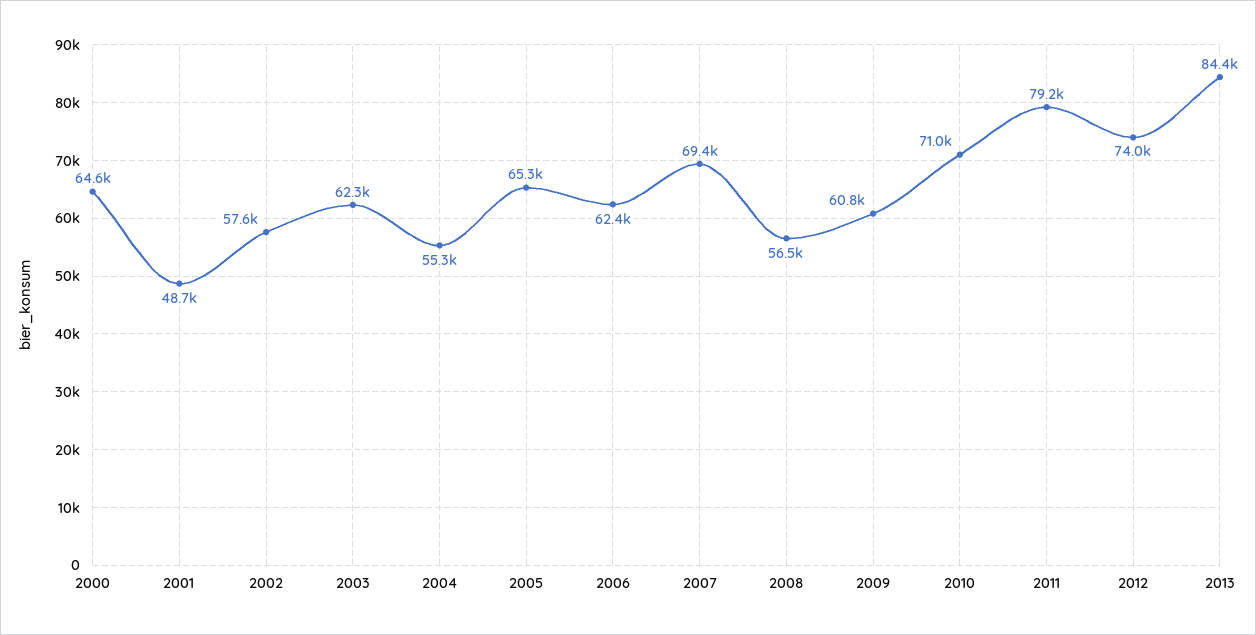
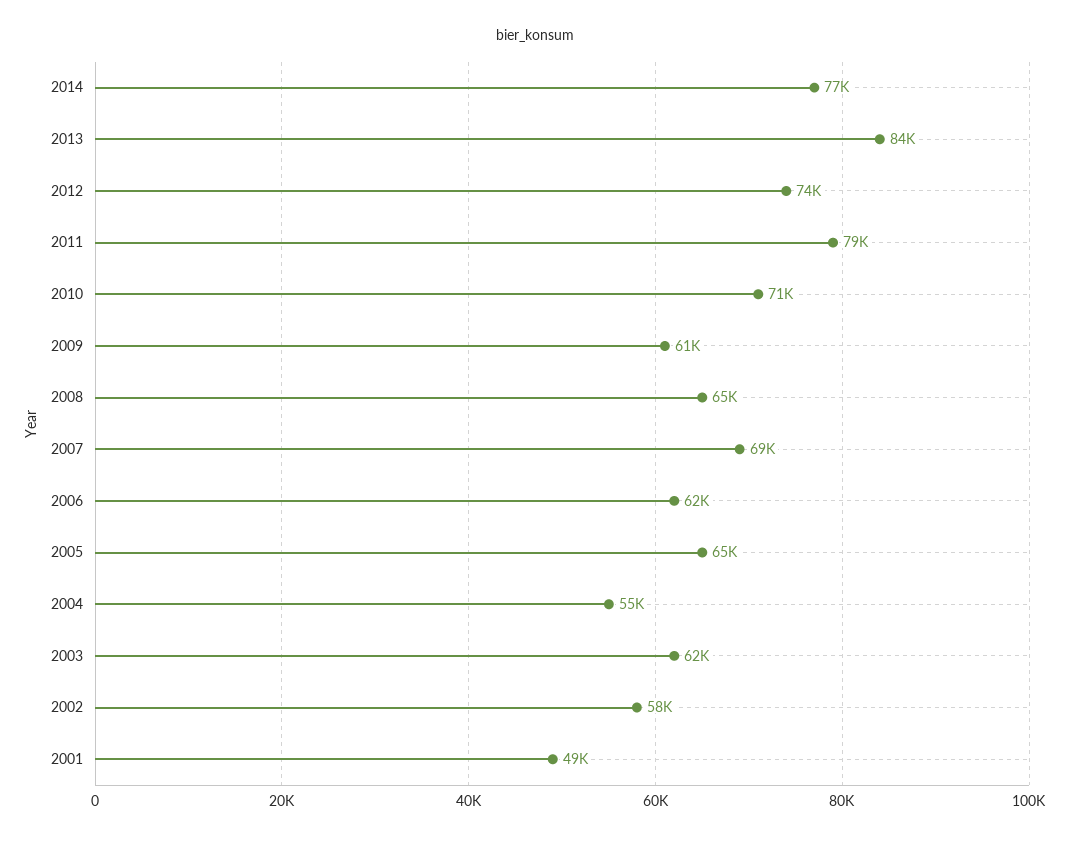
2000: 64600 -> none
2008: 56500 -> 65000
2014: none -> 77000

